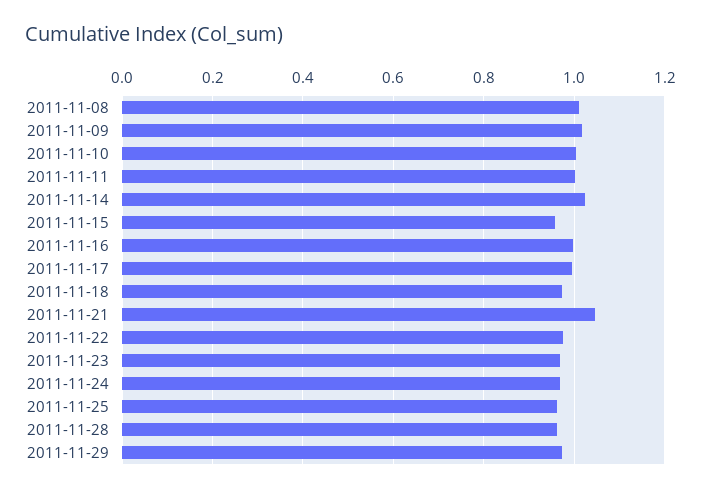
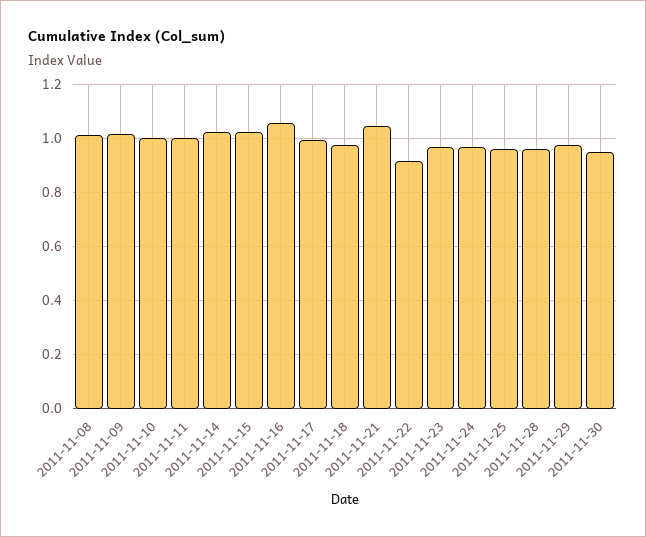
2011-11-15: 0.96 -> 1.025
2011-11-16: 1 -> 1.05
2011-11-22: 0.98 -> 0.925
2011-11-30: none -> 0.95

